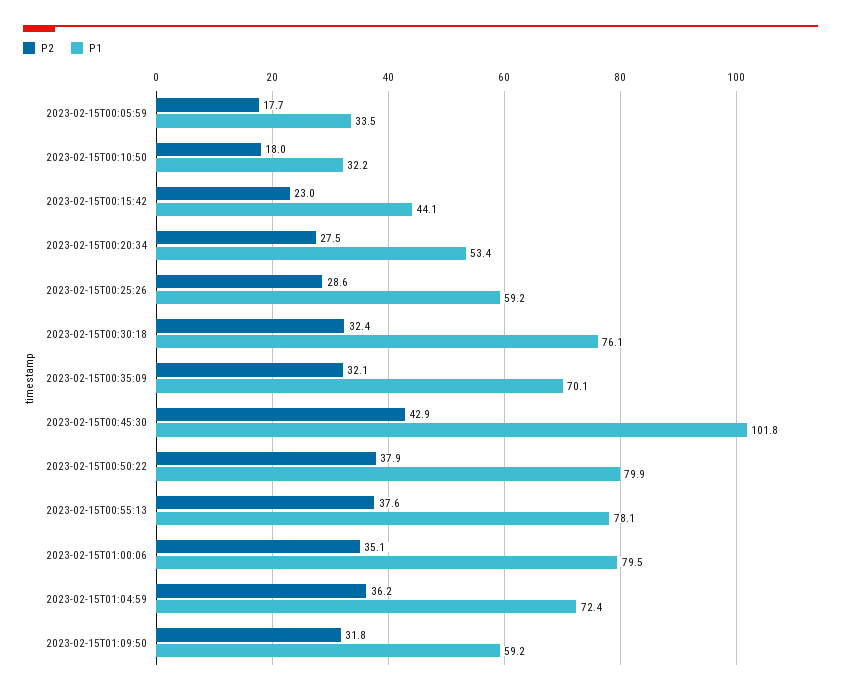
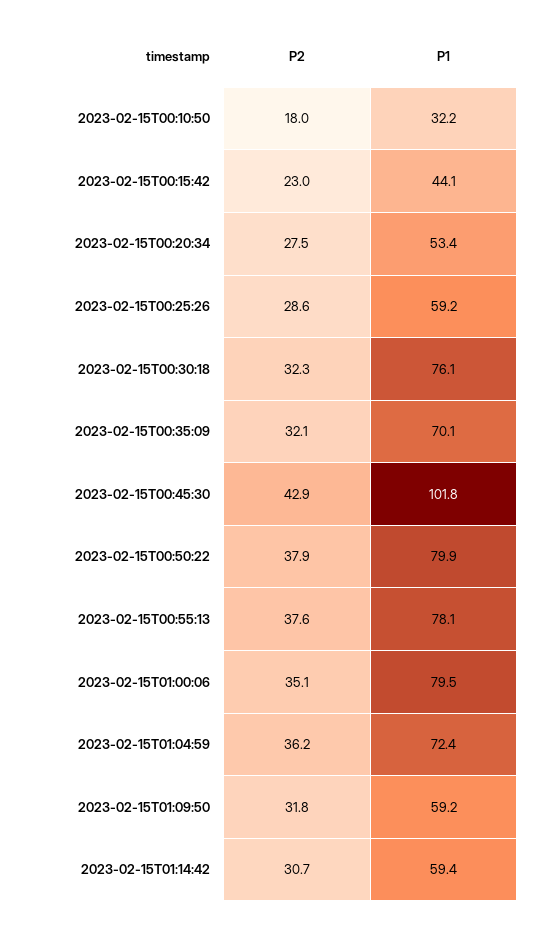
P2, 2023-02-15T00:05:59: 17.7 -> none
P1, 2023-02-15T00:05:59: 33.5 -> none
P2, 2023-02-15T00:30:18: 32.4 -> 32.3
P2, 2023-02-15T01:14:42: none -> 30.7
P1, 2023-02-15T01:14:42: none -> 59.4

